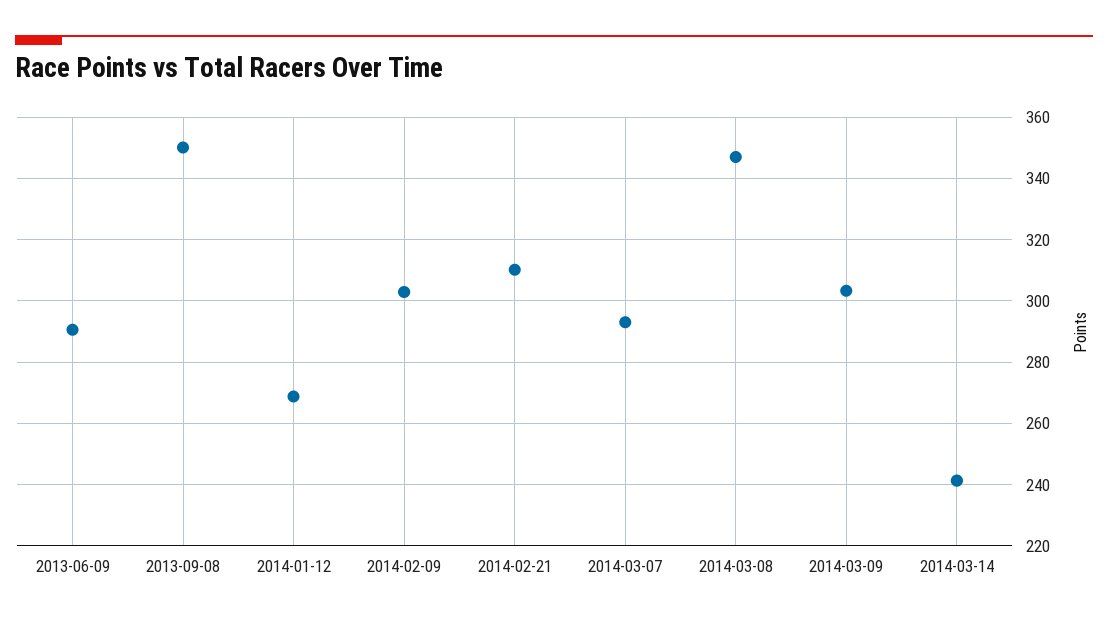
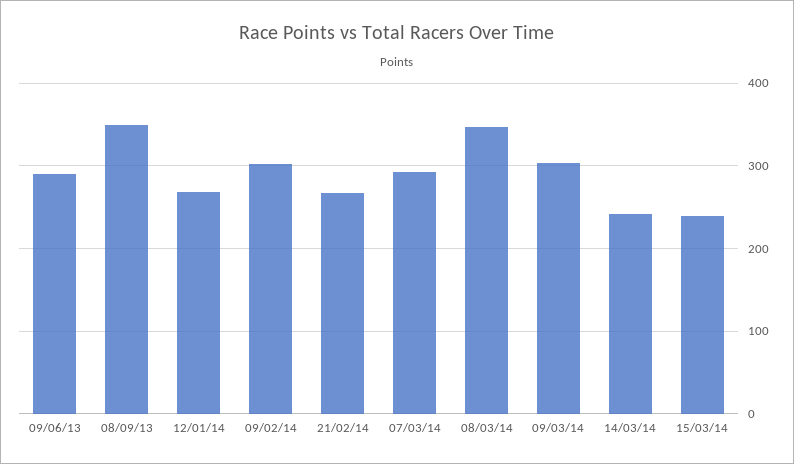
2014-02-21: 310 -> 270
15/03/14: none -> 240

